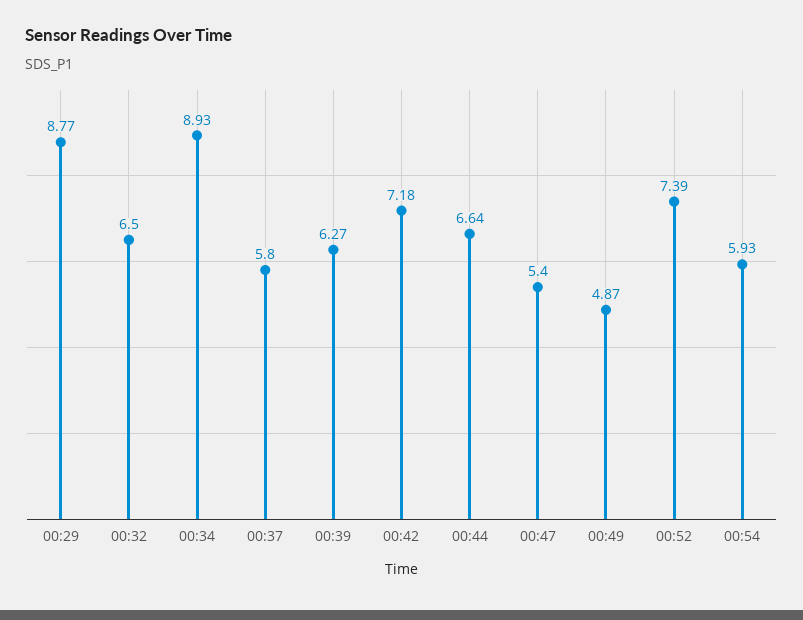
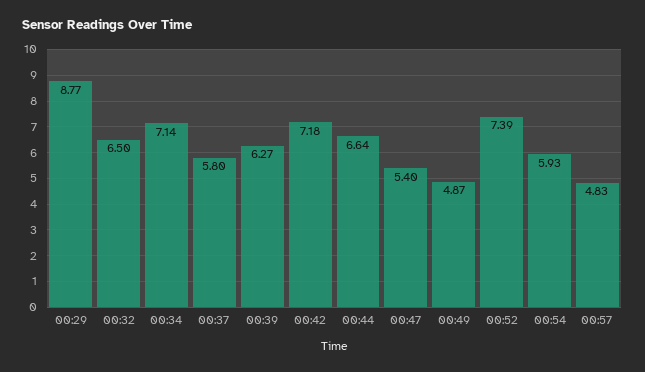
00:34: 8.93 -> 7.14
00:57: none -> 4.83

